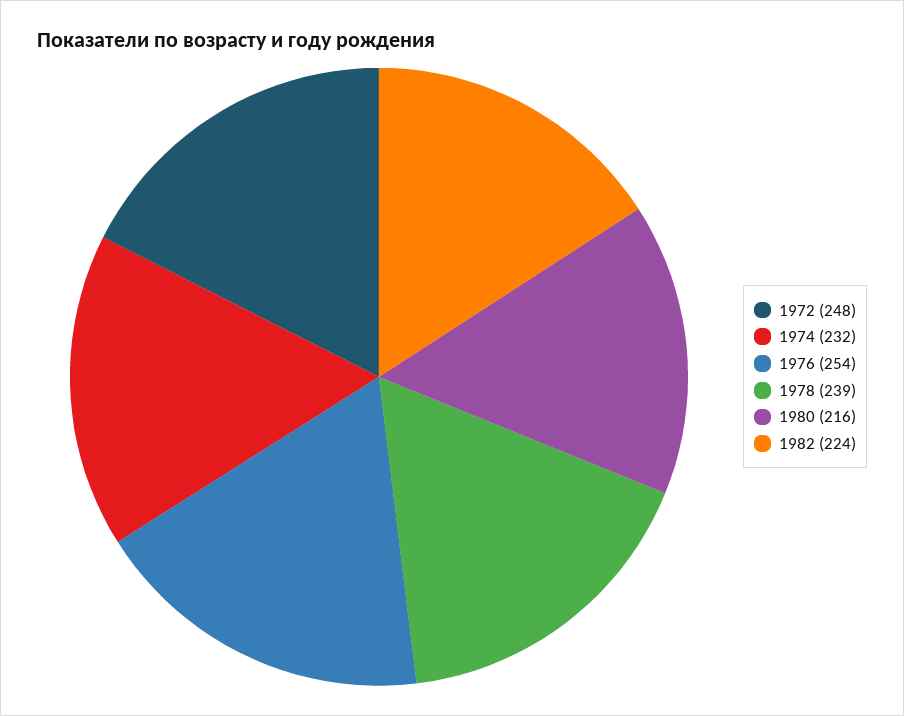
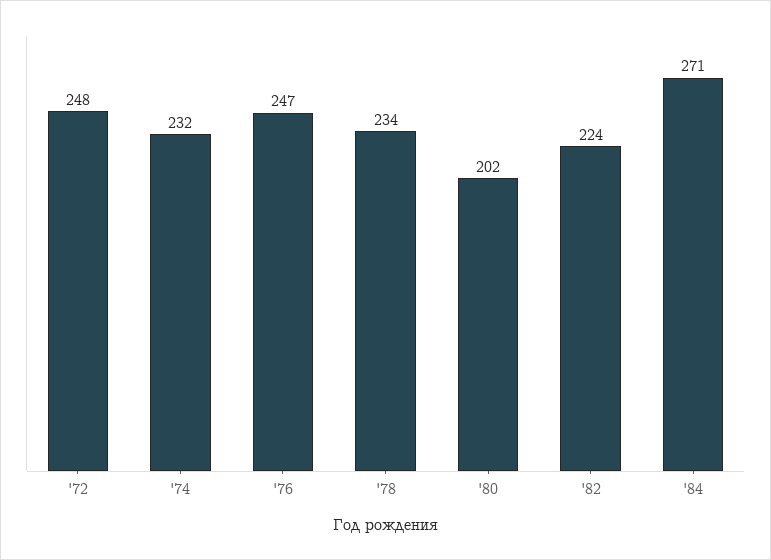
1976: 254 -> 247
1978: 239 -> 234
1980: 216 -> 202
'84: none -> 271

